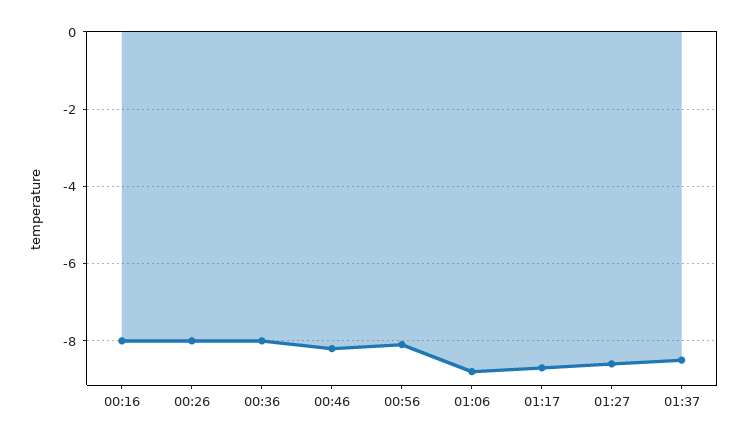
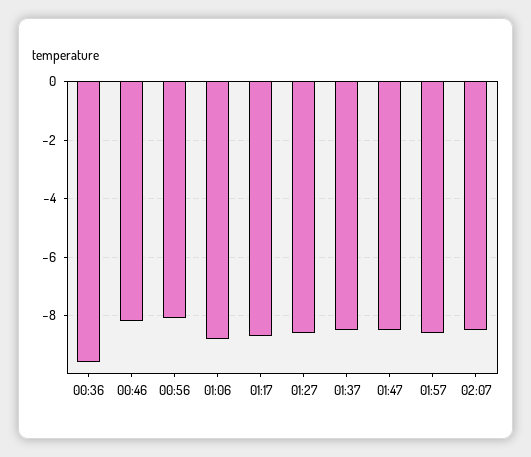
00:16: -8 -> none
00:26: -8 -> none
00:36: -8 -> -9.5
01:47: none -> -8.5
01:57: none -> -8.5
02:07: none -> -8.5

